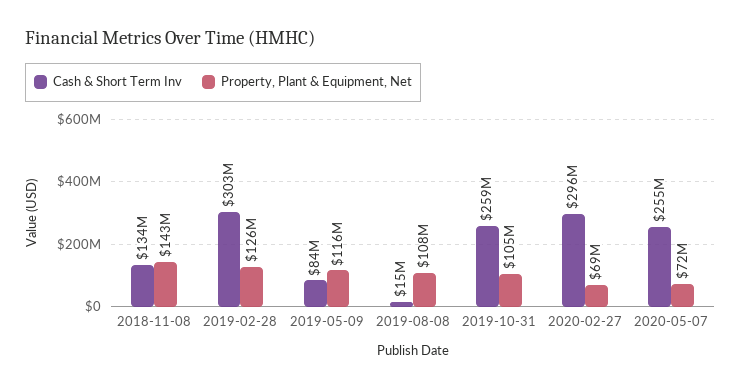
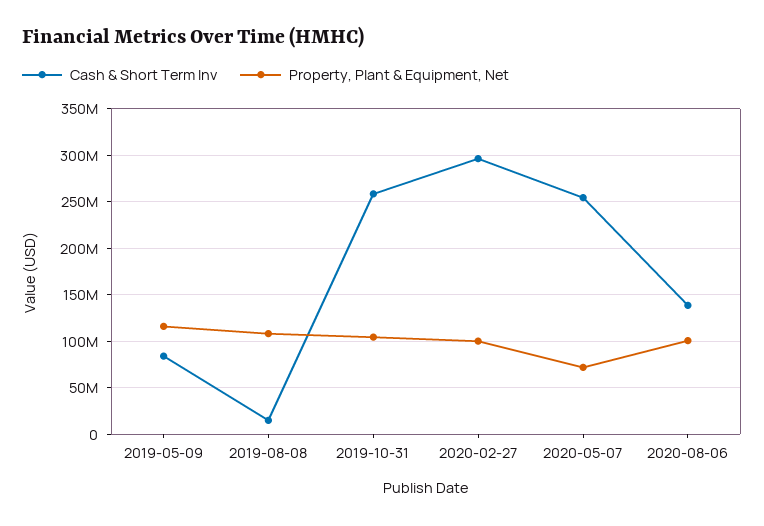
Cash & Short Term Inv, 2018-11-08: 134000000 -> none
Property, Plant & Equipment, Net, 2018-11-08: 143000000 -> none
Cash & Short Term Inv, 2019-02-28: 303000000 -> none
Property, Plant & Equipment, Net, 2019-02-28: 126000000 -> none
Property, Plant & Equipment, Net, 2020-02-27: 69000000 -> 100000000
Cash & Short Term Inv, 2020-08-06: none -> 140000000
Property, Plant & Equipment, Net, 2020-08-06: none -> 100000000

